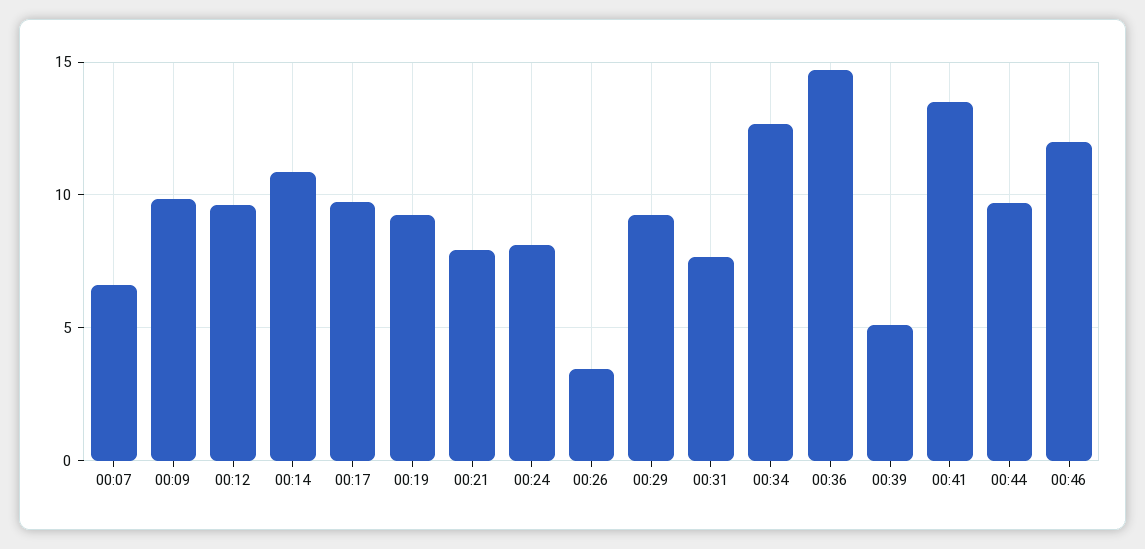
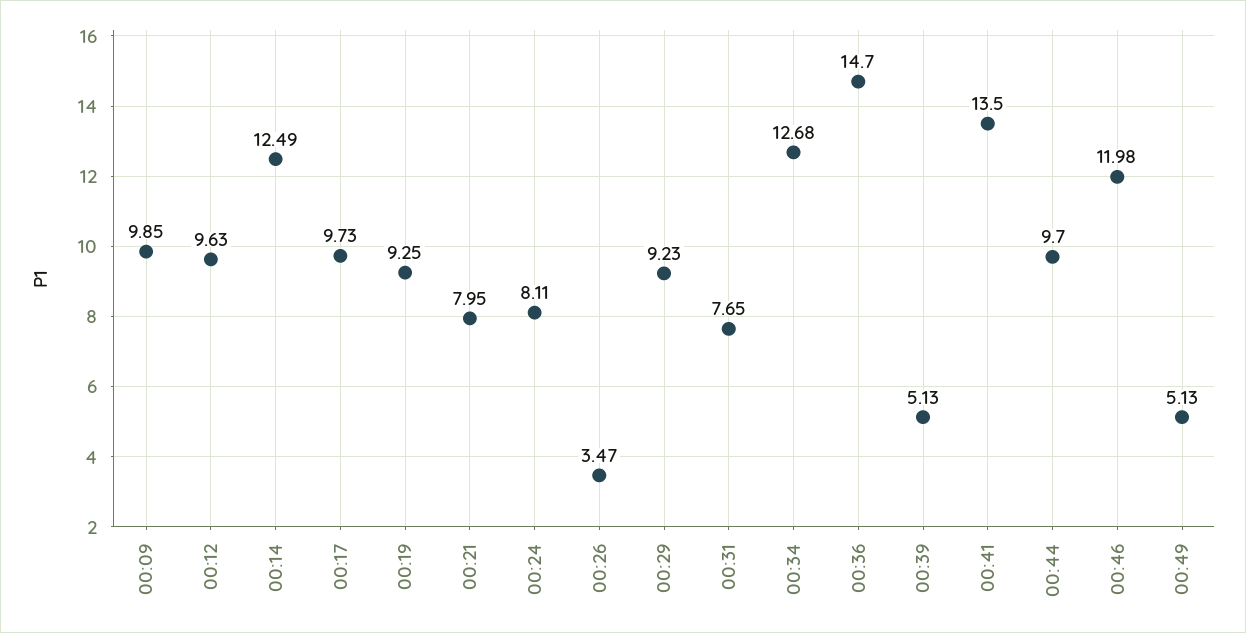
00:07: 6.5 -> none
00:14: 11 -> 12.49
00:49: none -> 5.13

